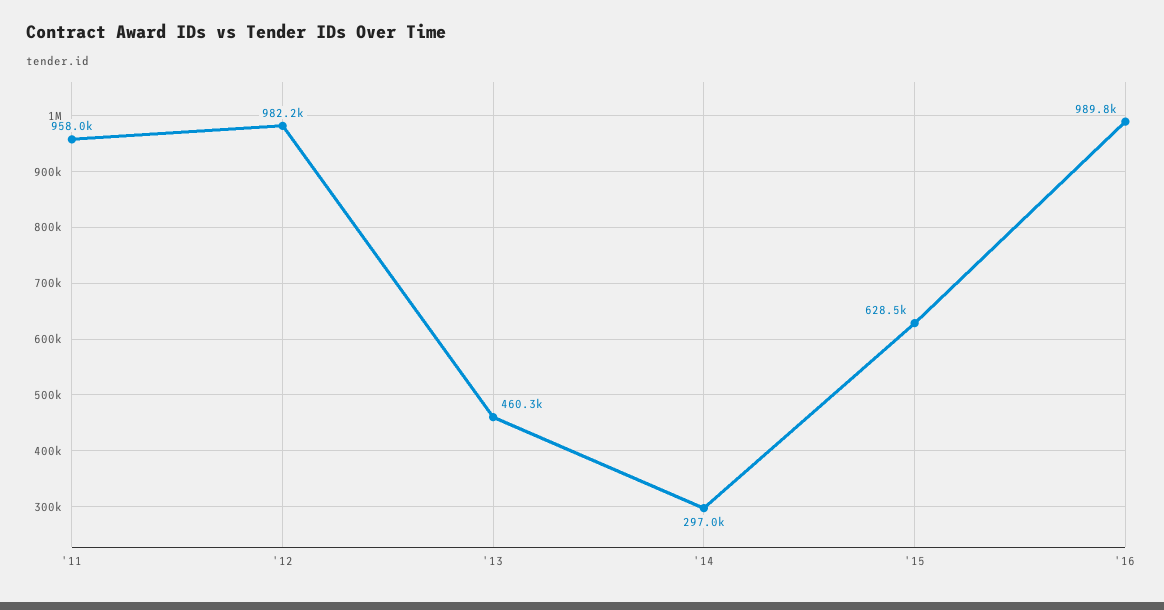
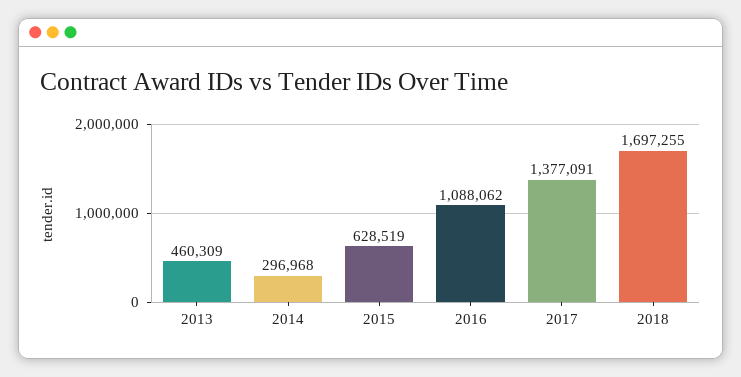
'11: 958000 -> none
'12: 982200 -> none
'16: 989800 -> 1088062
2017: none -> 1377091
2018: none -> 1697255

